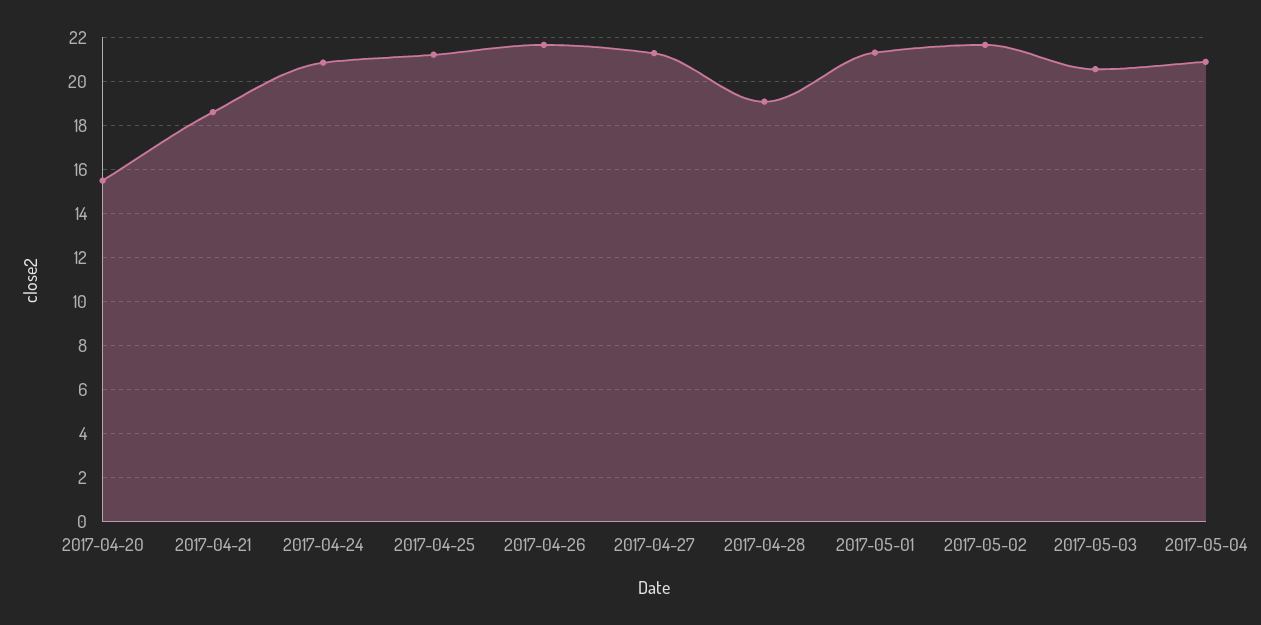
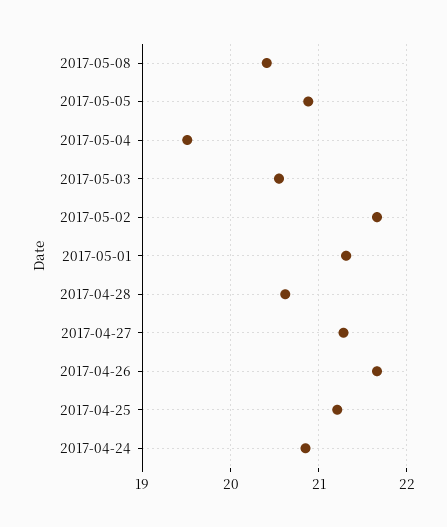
2017-04-20: 15.5 -> none
2017-04-21: 18.5 -> none
2017-04-28: 19 -> 20.6
2017-05-04: 21 -> 19.5
2017-05-08: none -> 20.4
2017-05-05: none -> 20.9

